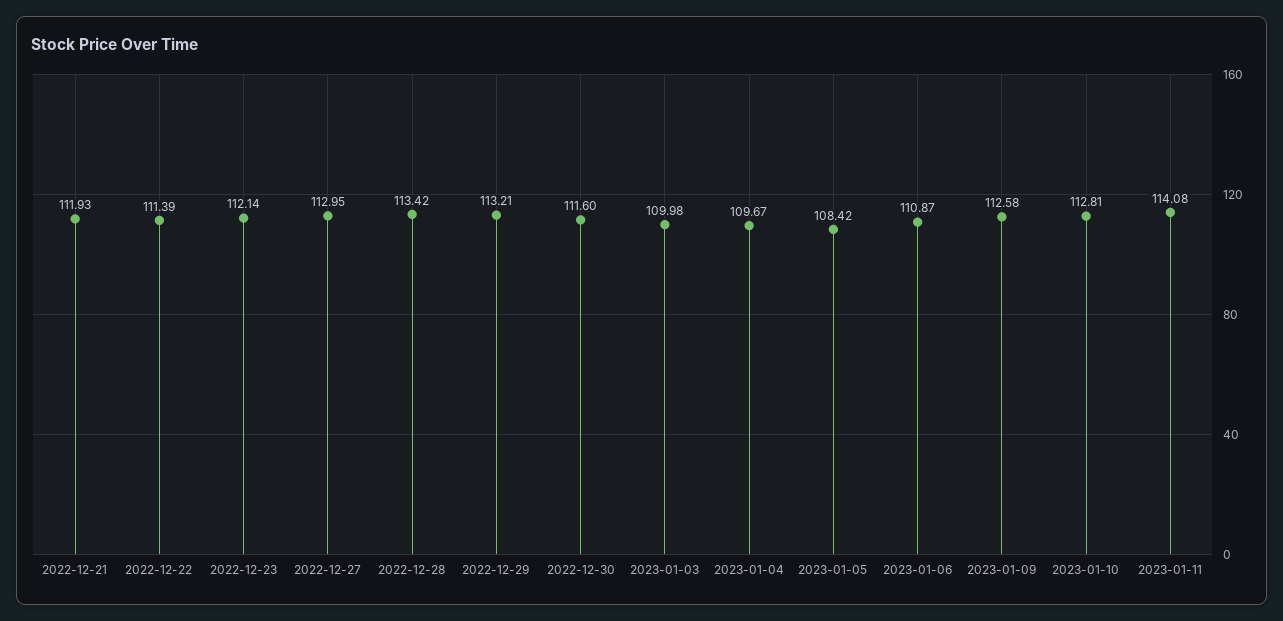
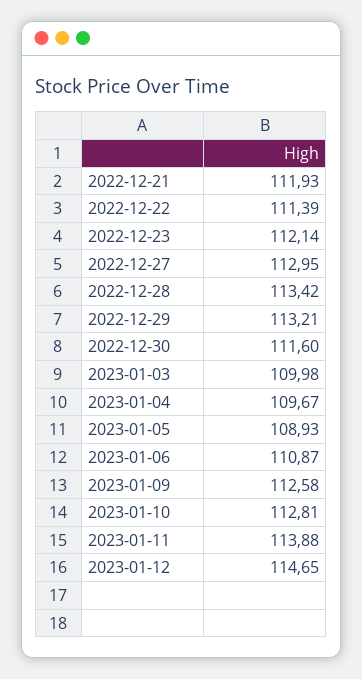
2023-01-05: 108.42 -> 108.93
2023-01-11: 114.08 -> 113.88
2023-01-12: none -> 114.65

